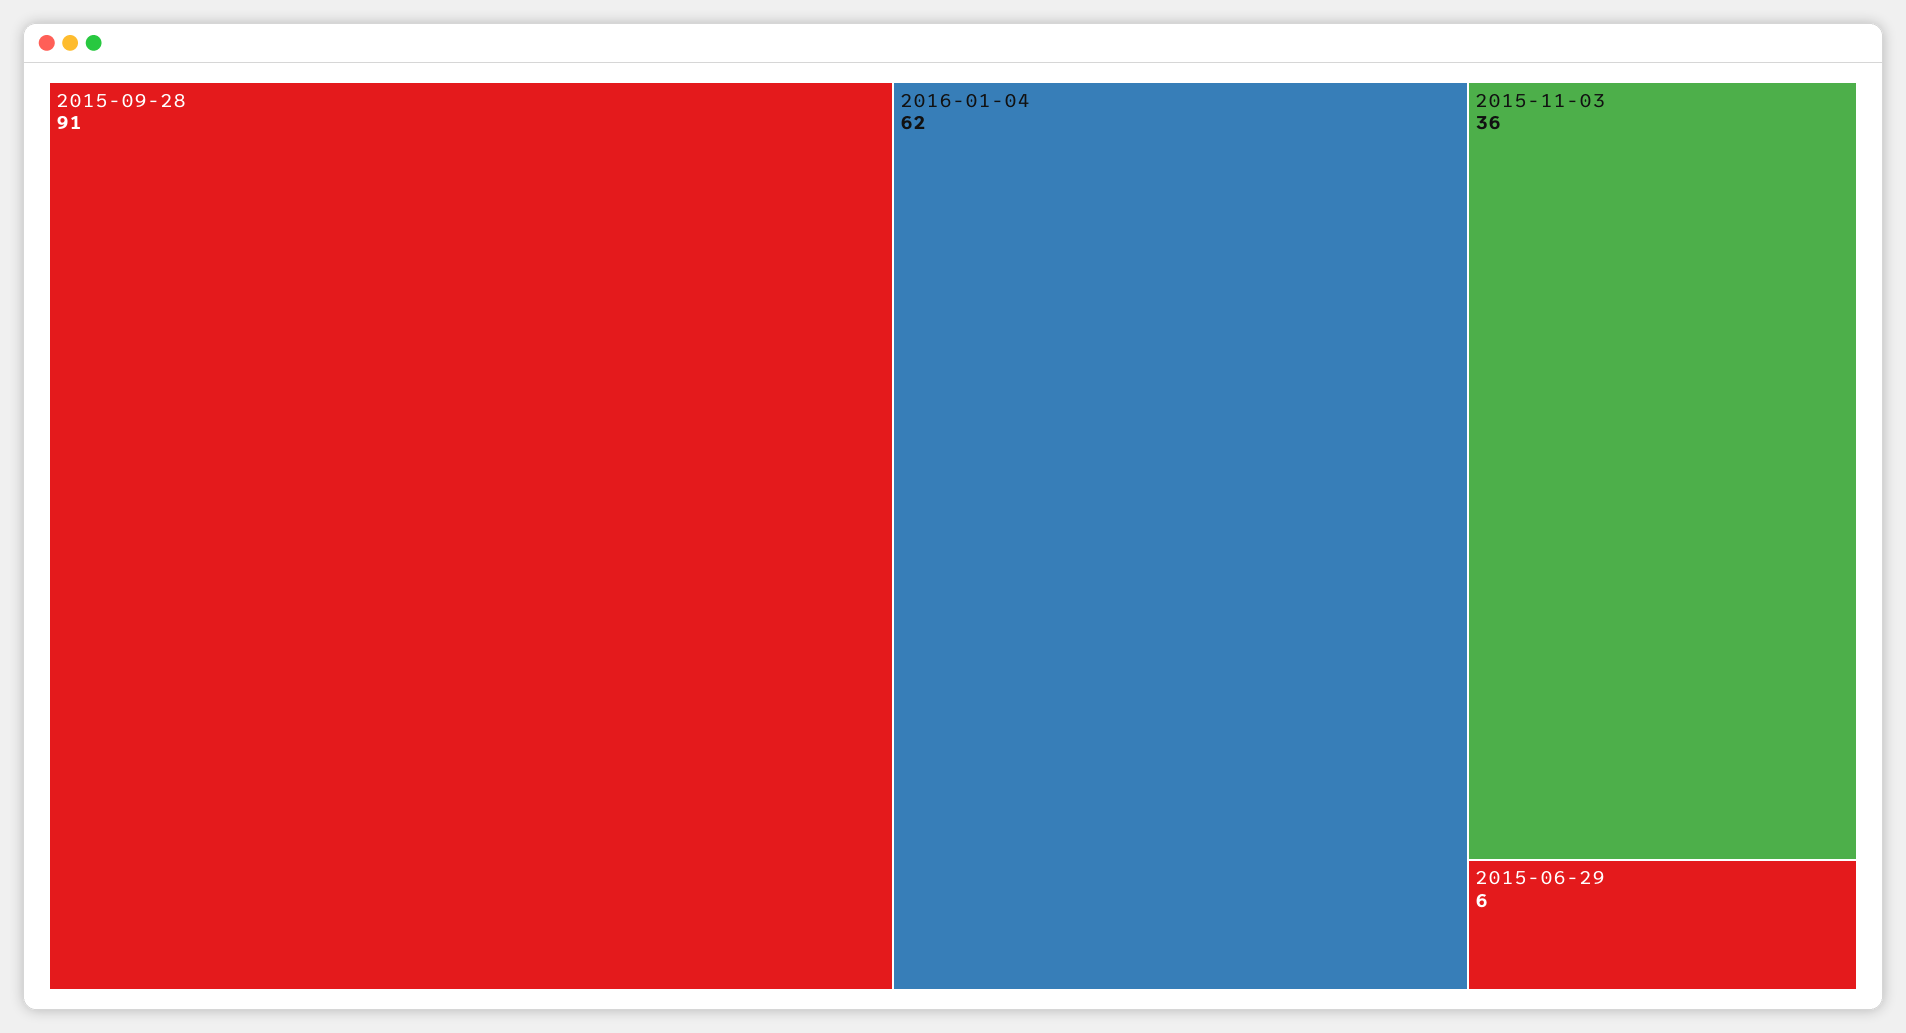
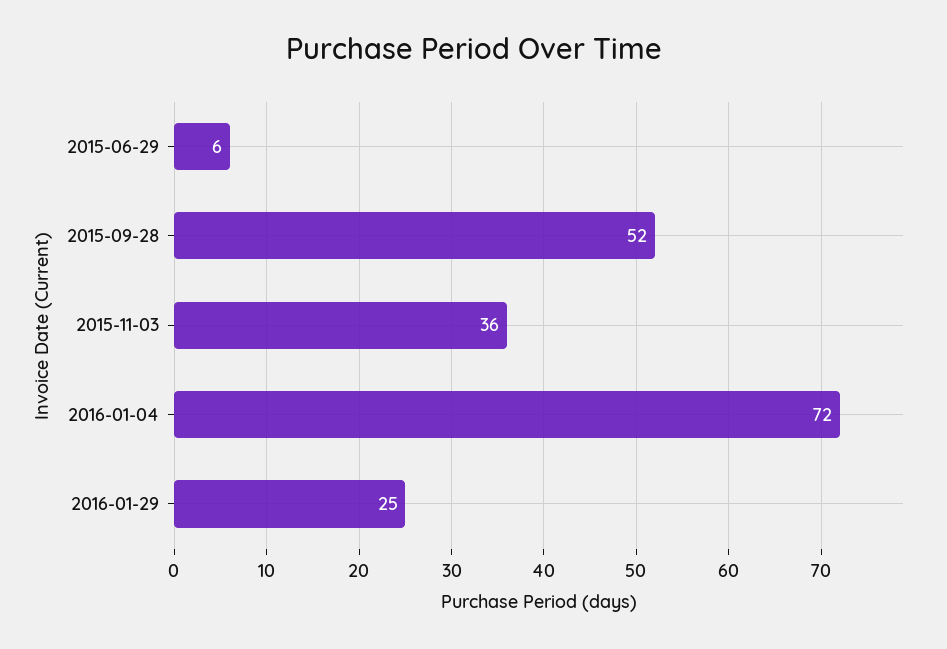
2015-09-28: 91 -> 52
2016-01-04: 62 -> 72
2016-01-29: none -> 25

